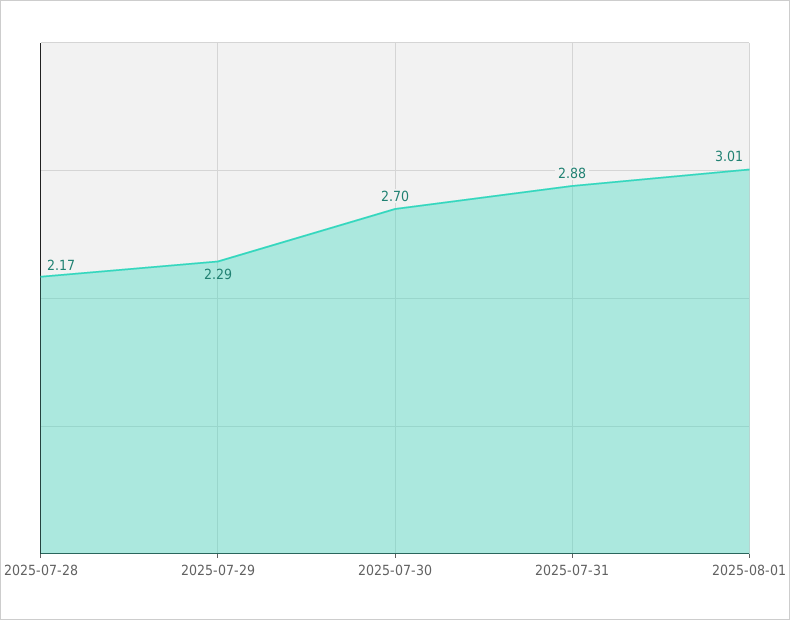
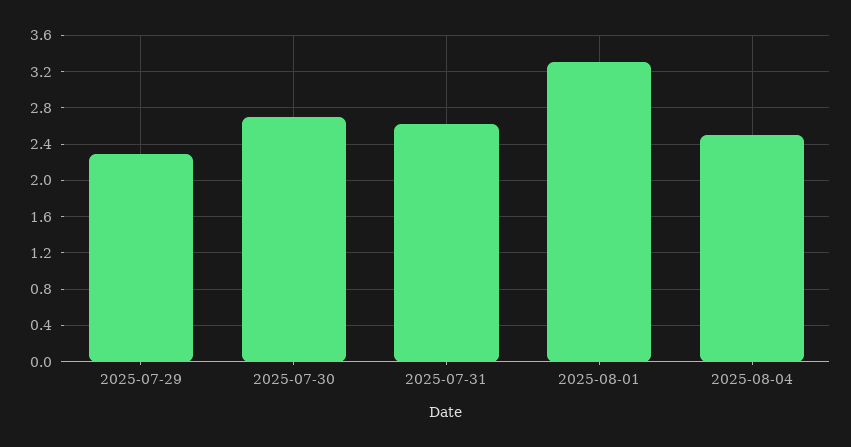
2025-07-28: 2.17 -> none
2025-07-31: 2.88 -> 2.6
2025-08-01: 3.01 -> 3.3
2025-08-04: none -> 2.5

